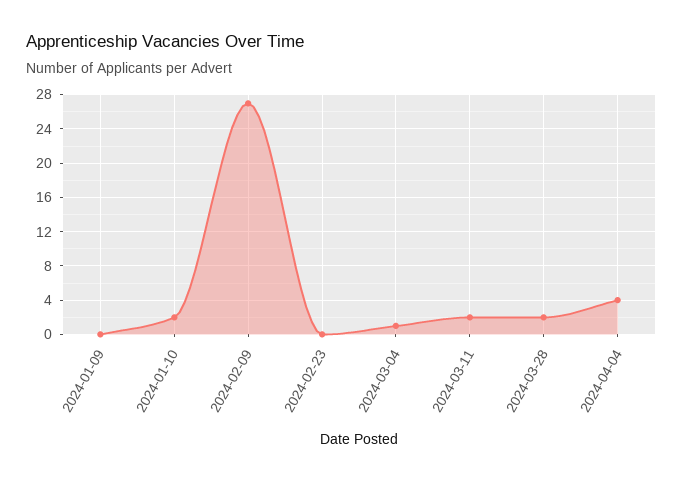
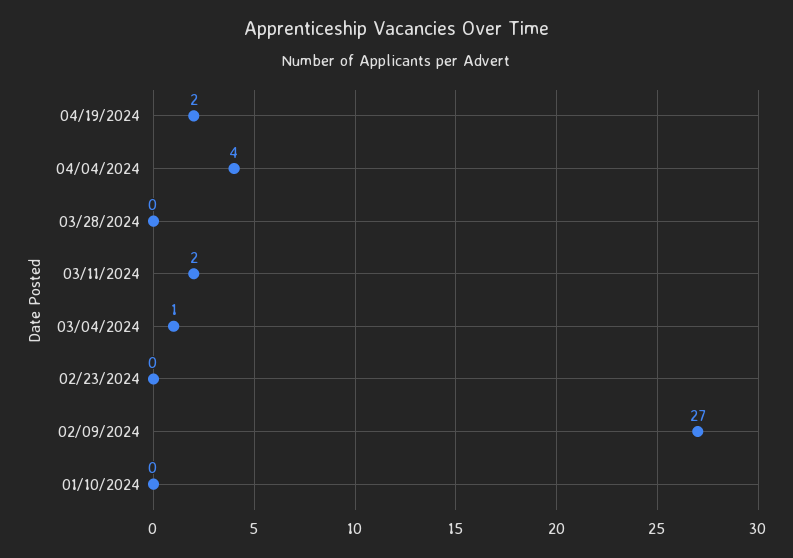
2024-01-09: 0 -> none
2024-01-10: 2 -> 0
2024-03-28: 2 -> 0
04/19/2024: none -> 2

